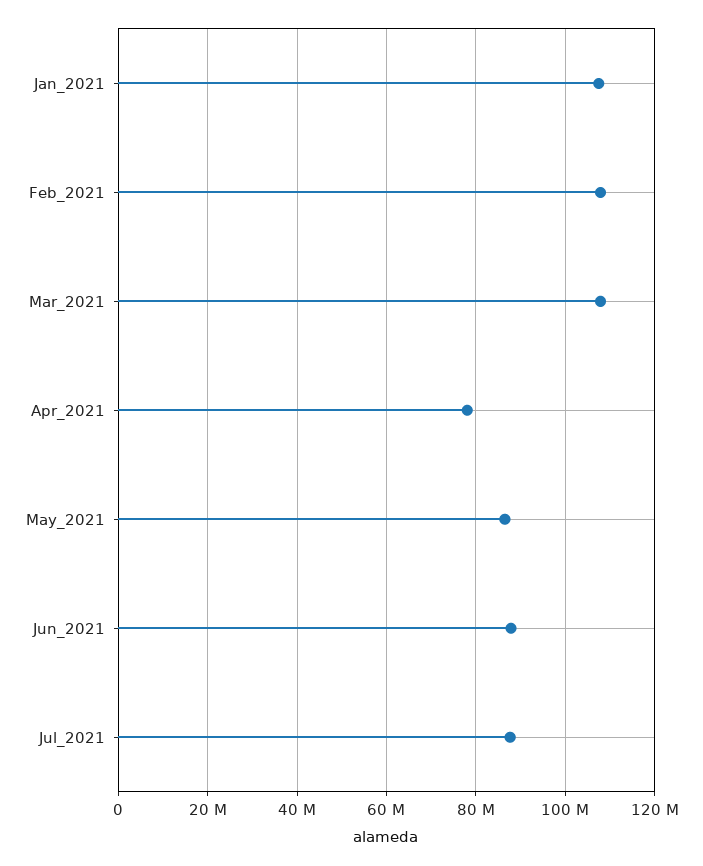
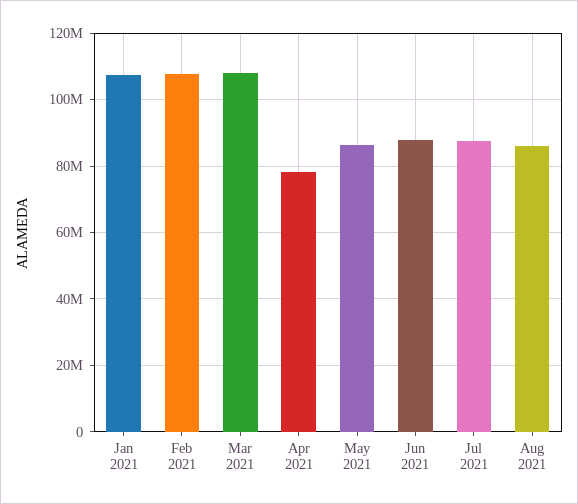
Aug 2021: none -> 86000000

